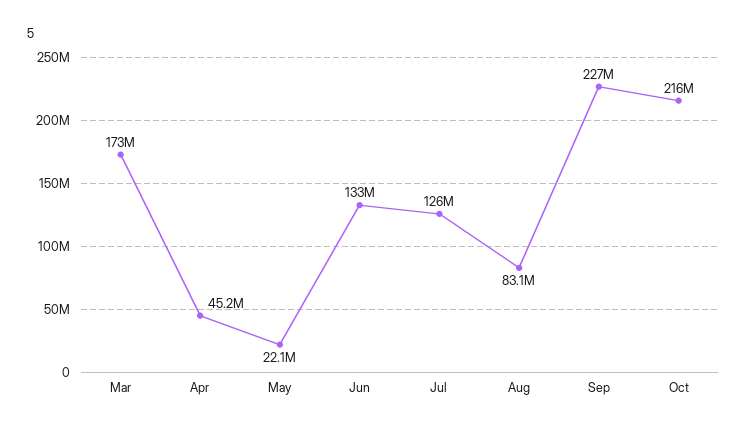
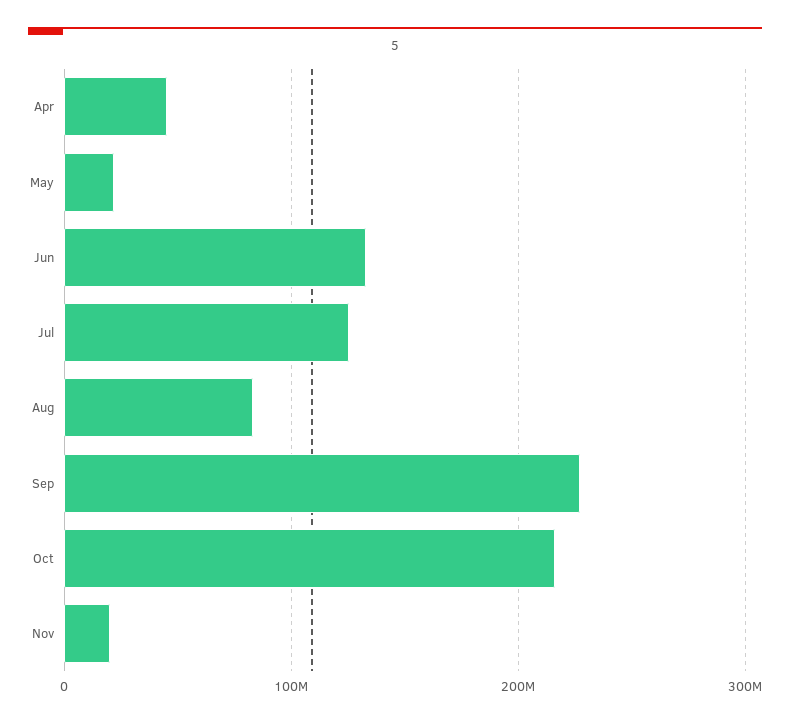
Mar: 173000000 -> none
Nov: none -> 20000000

